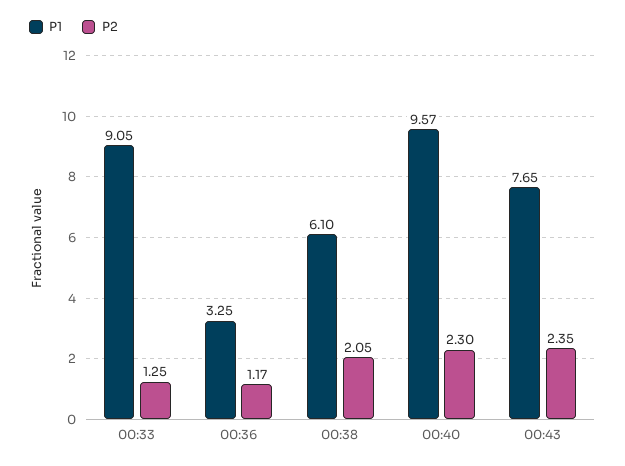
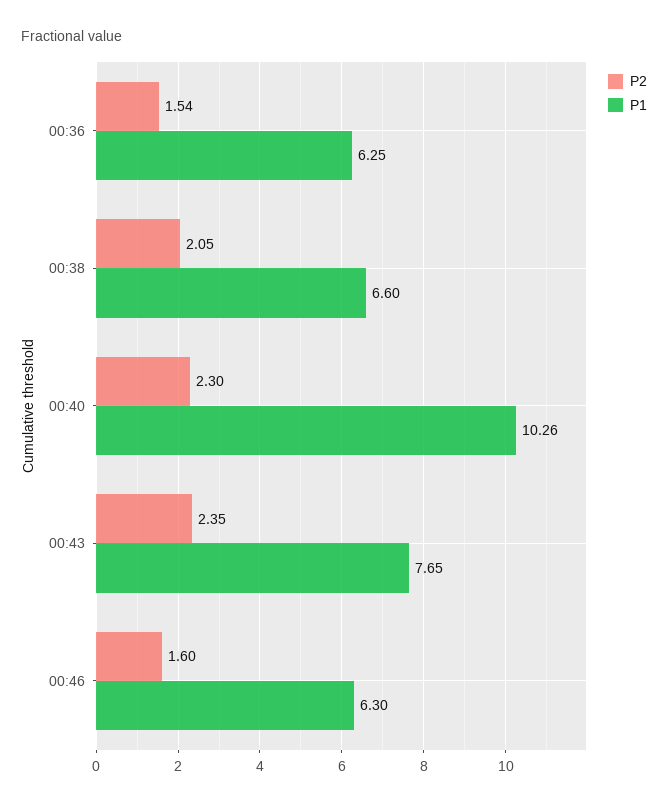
P1, 00:33: 9.05 -> none
P2, 00:33: 1.25 -> none
P1, 00:36: 3.25 -> 6.25
P2, 00:36: 1.17 -> 1.54
P1, 00:38: 6.1 -> 6.6
P1, 00:40: 9.57 -> 10.26
P2, 00:46: none -> 1.6
P1, 00:46: none -> 6.3

